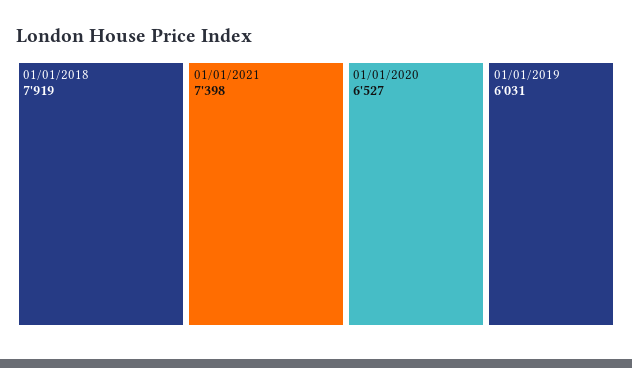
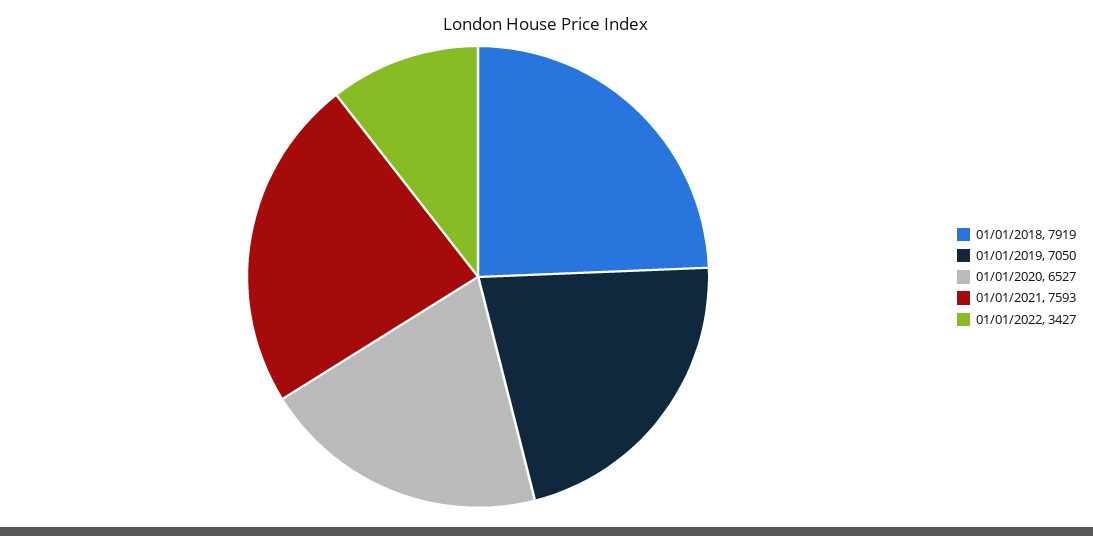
01/01/2021: 7398 -> 7593
01/01/2019: 6031 -> 7050
01/01/2022: none -> 3427

